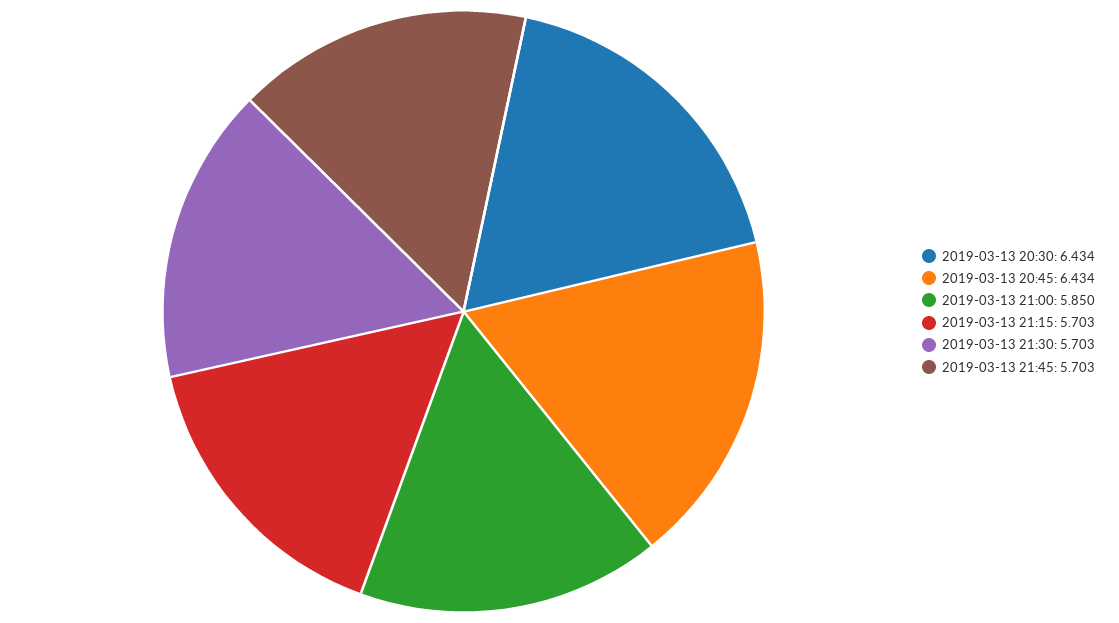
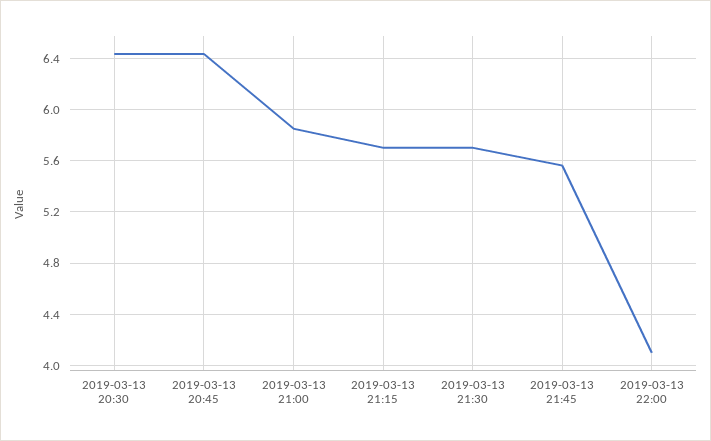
2019-03-13 21:45: 5.703 -> 5.55
2019-03-13 22:00: none -> 4.1

